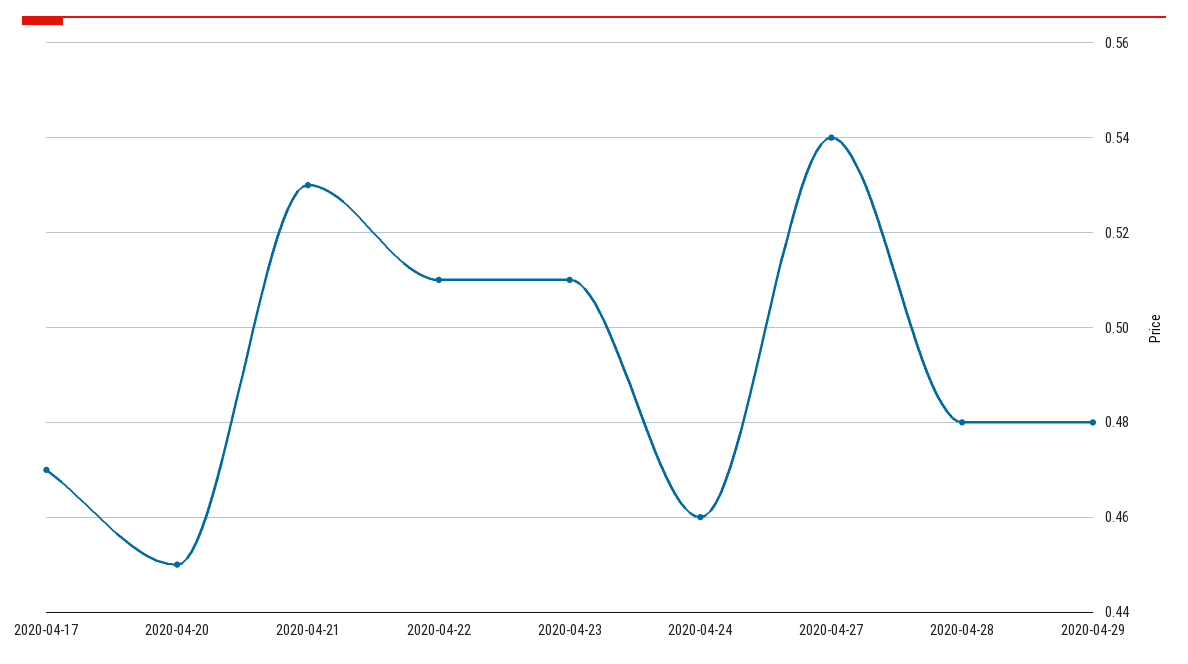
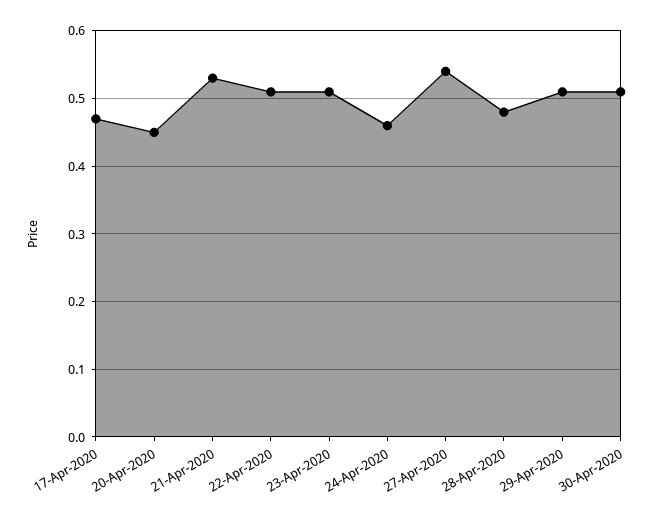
2020-04-29: 0.48 -> 0.51
30-Apr-2020: none -> 0.51

